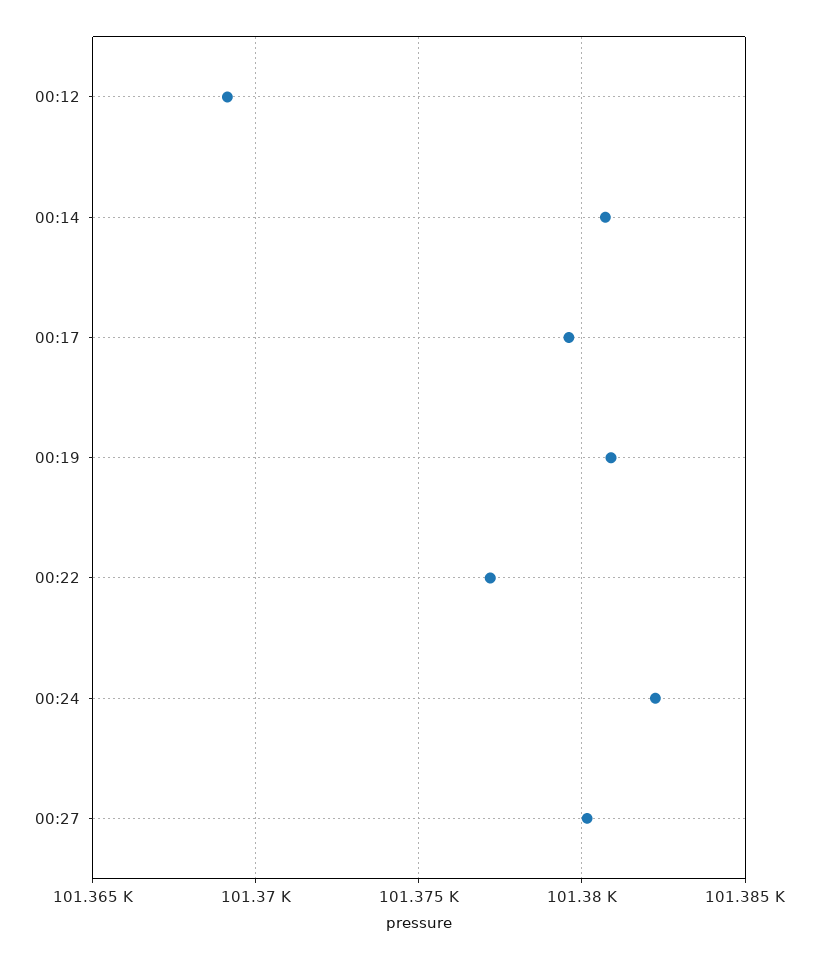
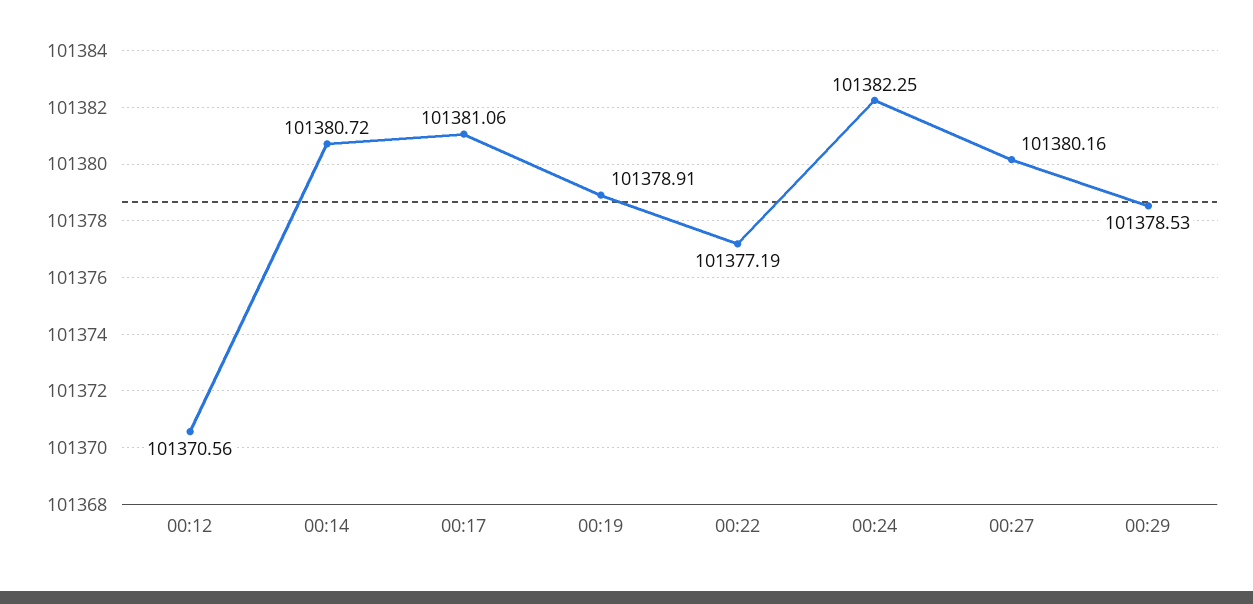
00:12: 101369 -> 101370.56
00:17: 101379.5 -> 101381.06
00:19: 101381 -> 101378.91
00:29: none -> 101378.53

